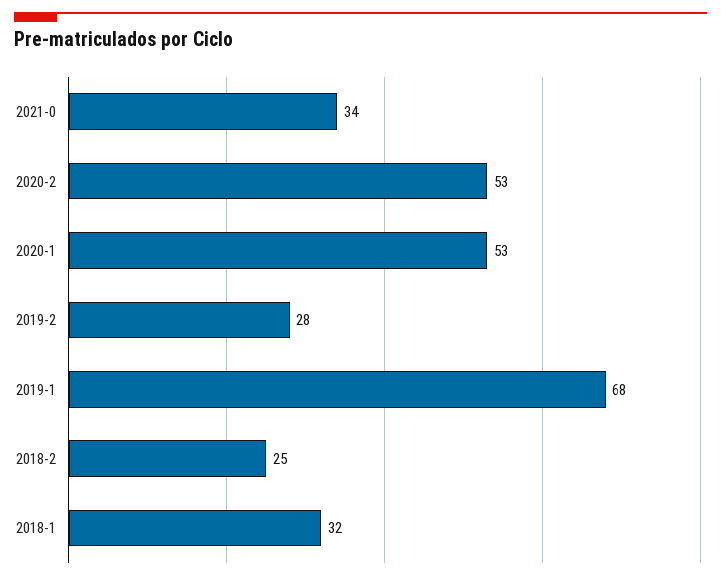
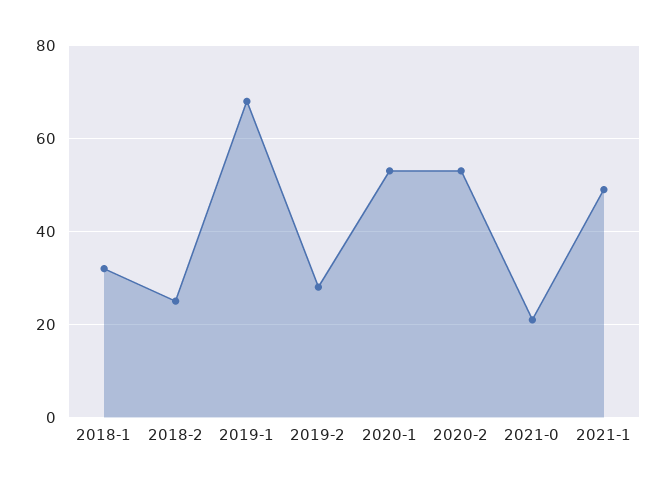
2021-0: 34 -> 20
2021-1: none -> 50

